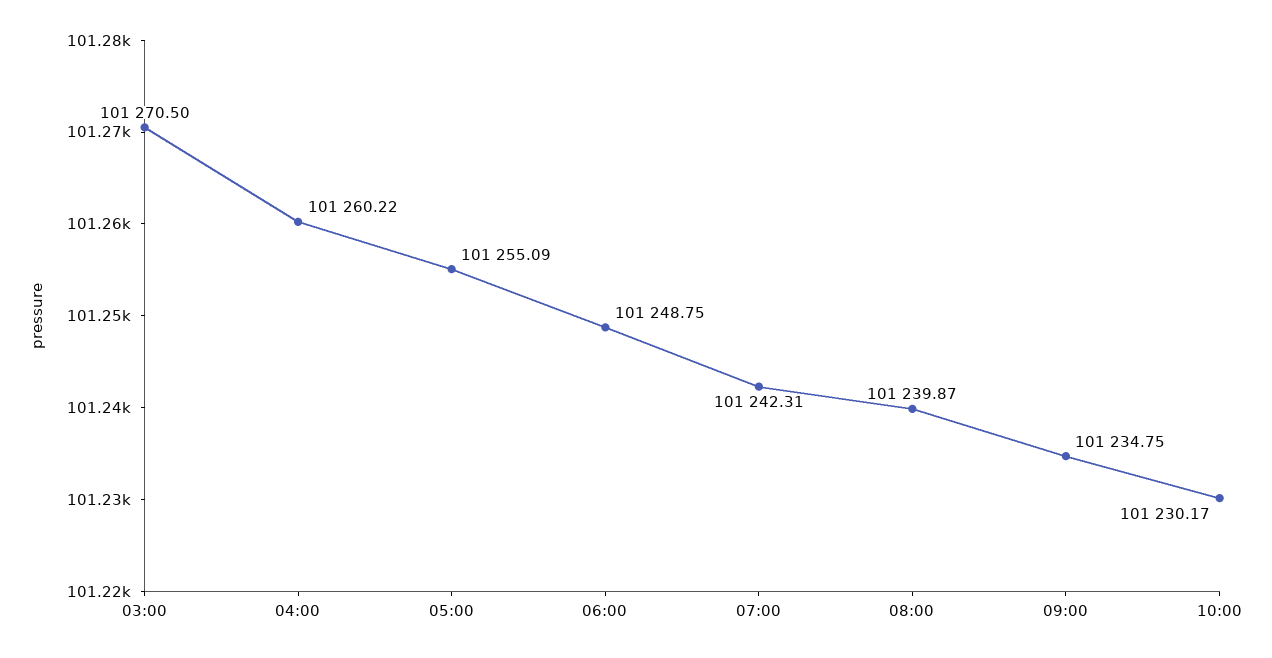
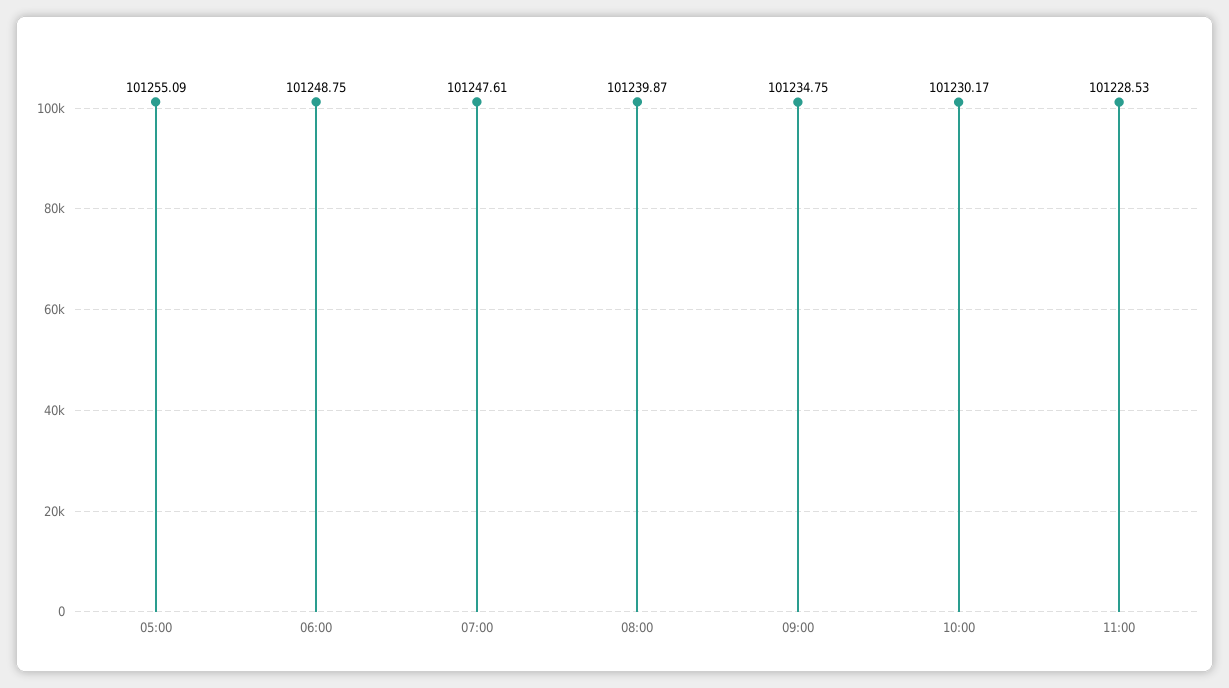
03:00: 101270.5 -> none
04:00: 101260.22 -> none
07:00: 101242.31 -> 101247.61
11:00: none -> 101228.53

